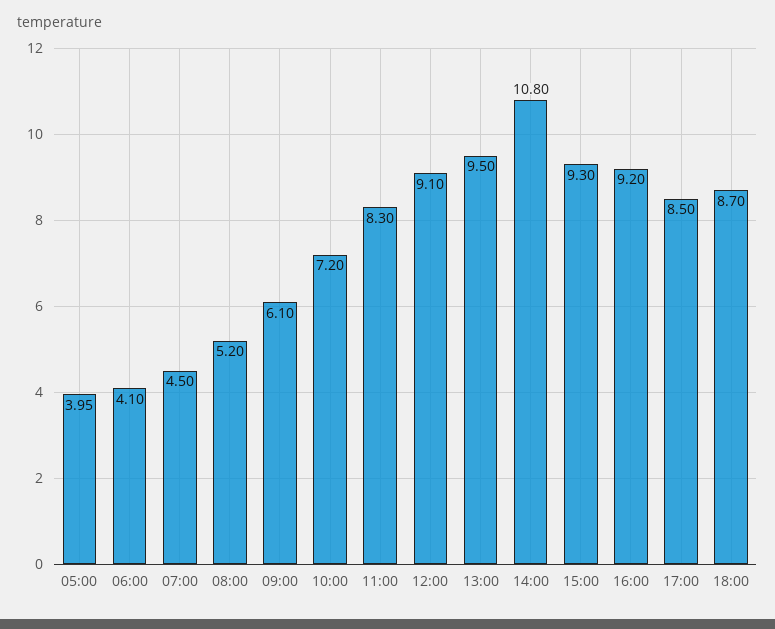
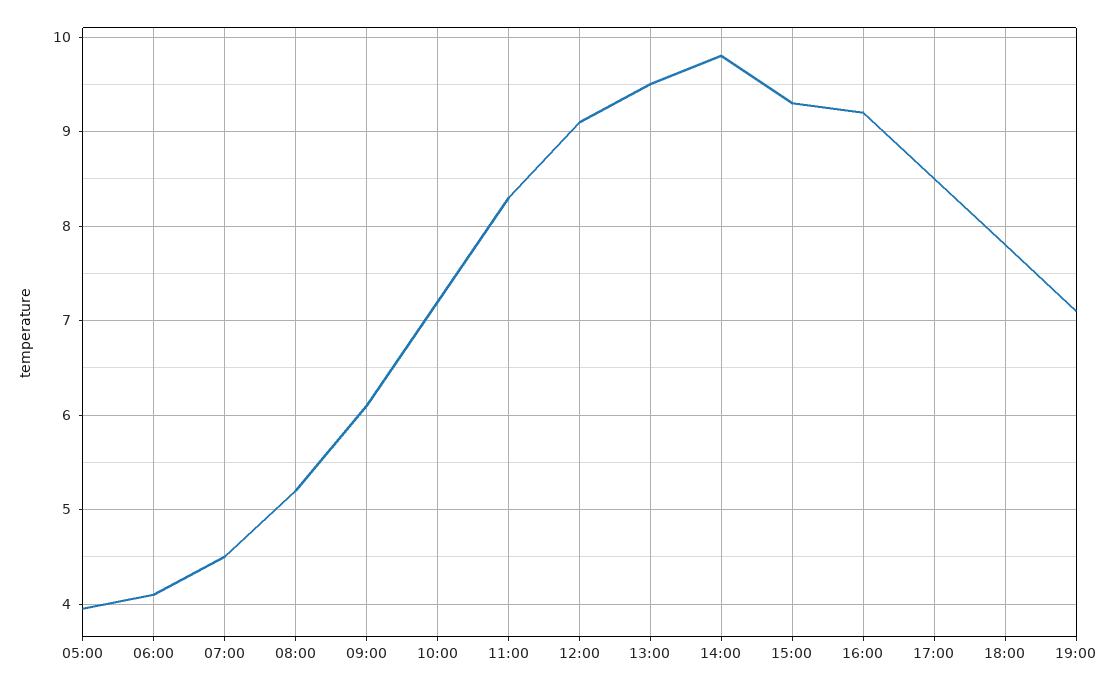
14:00: 10.8 -> 9.8
18:00: 8.7 -> 7.8
19:00: none -> 7.1

